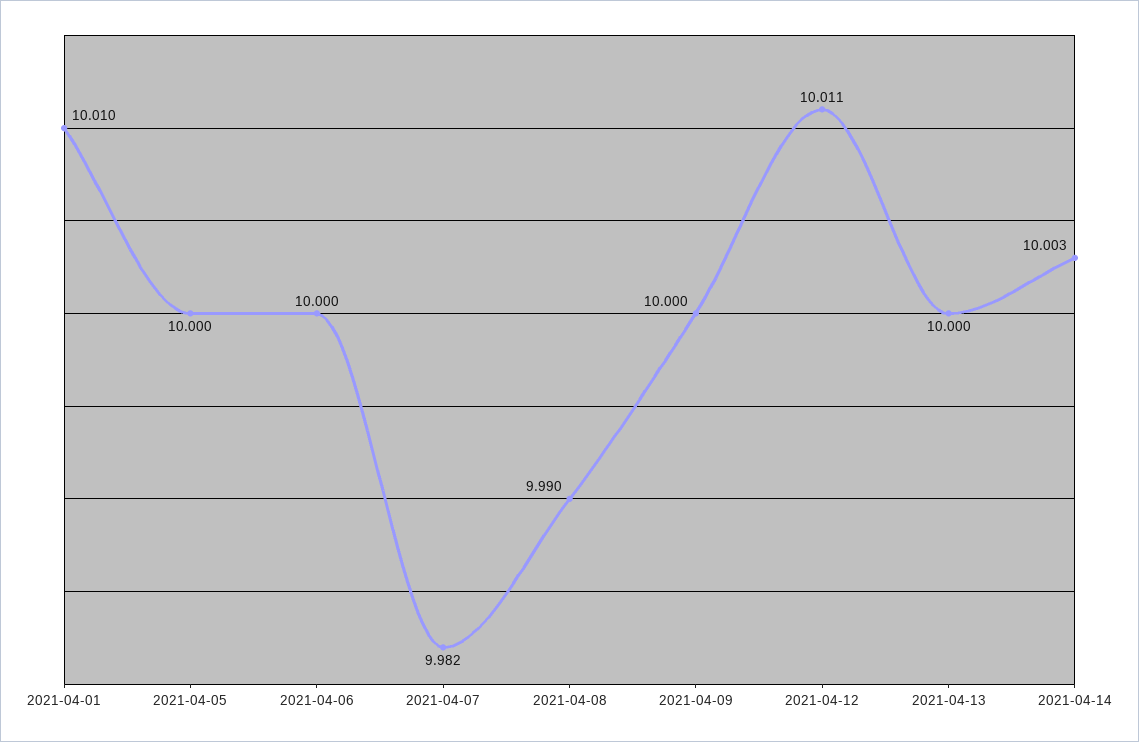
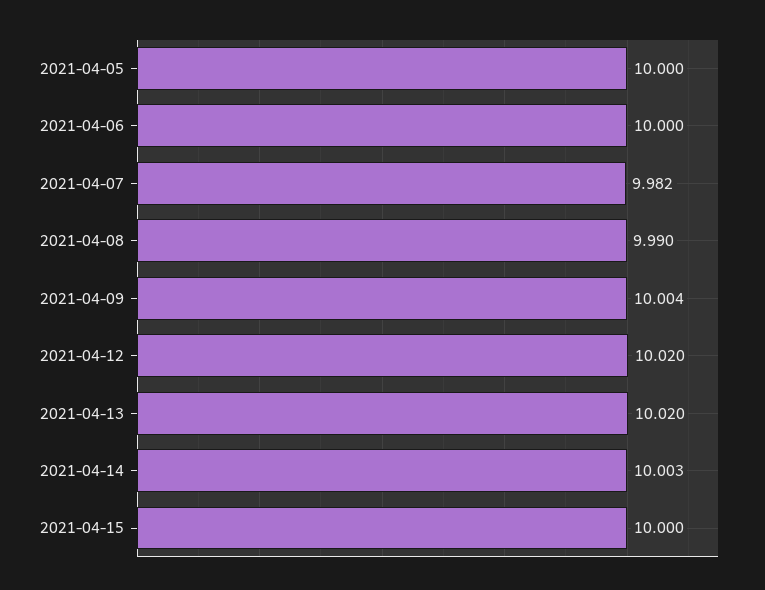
2021-04-01: 10.01 -> none
2021-04-09: 10 -> 10.004
2021-04-12: 10.011 -> 10.02
2021-04-13: 10 -> 10.02
2021-04-15: none -> 10

